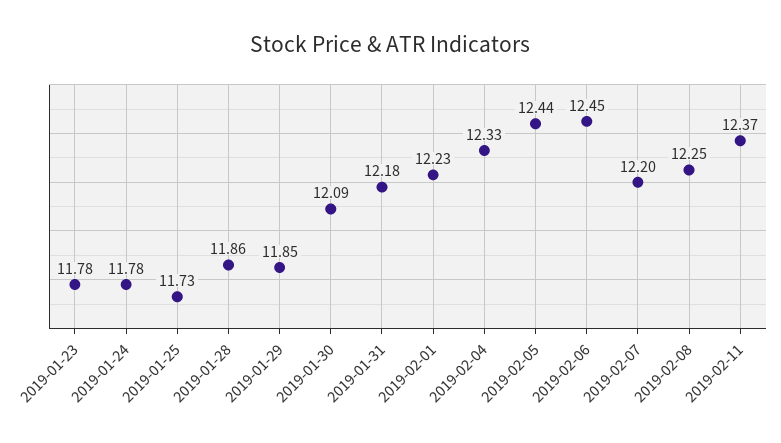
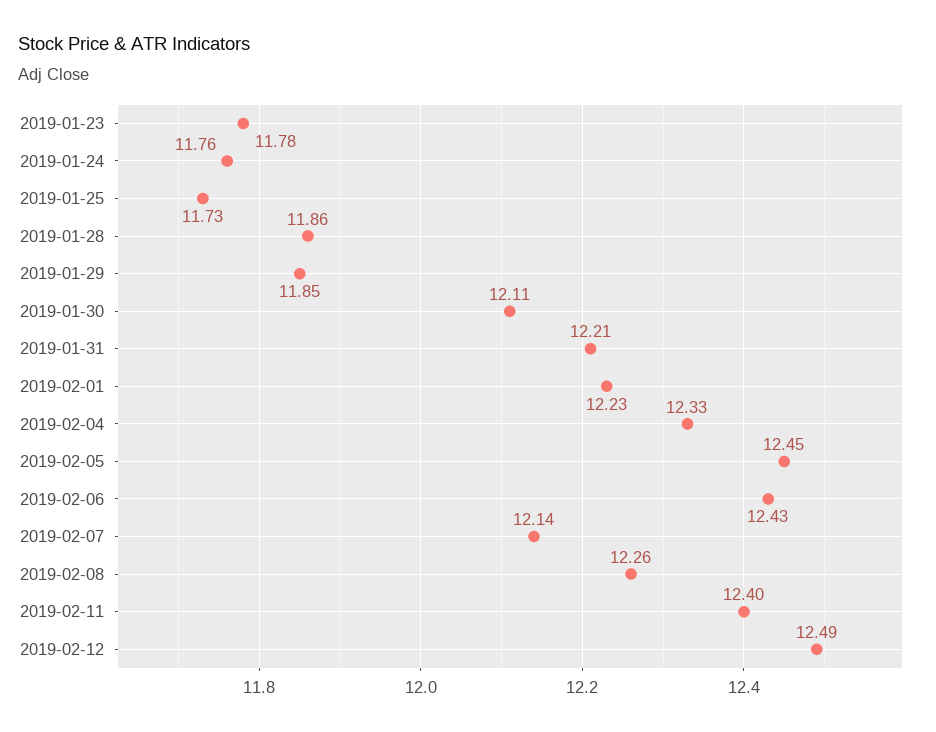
2019-01-24: 11.78 -> 11.76
2019-01-30: 12.09 -> 12.11
2019-01-31: 12.18 -> 12.21
2019-02-05: 12.44 -> 12.45
2019-02-06: 12.45 -> 12.43
2019-02-07: 12.2 -> 12.14
2019-02-08: 12.25 -> 12.26
2019-02-11: 12.37 -> 12.4
2019-02-12: none -> 12.49

